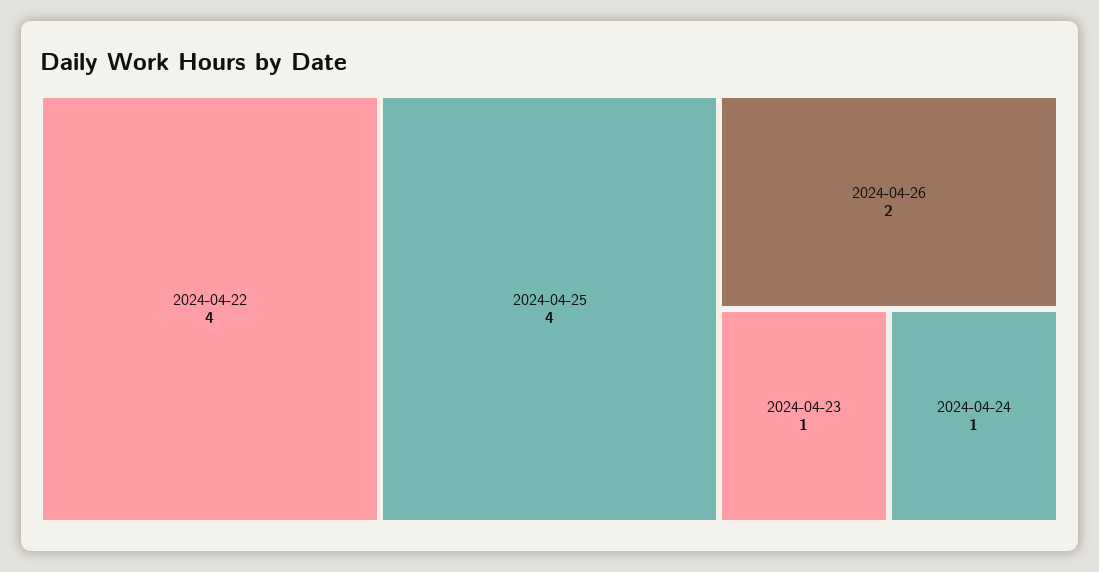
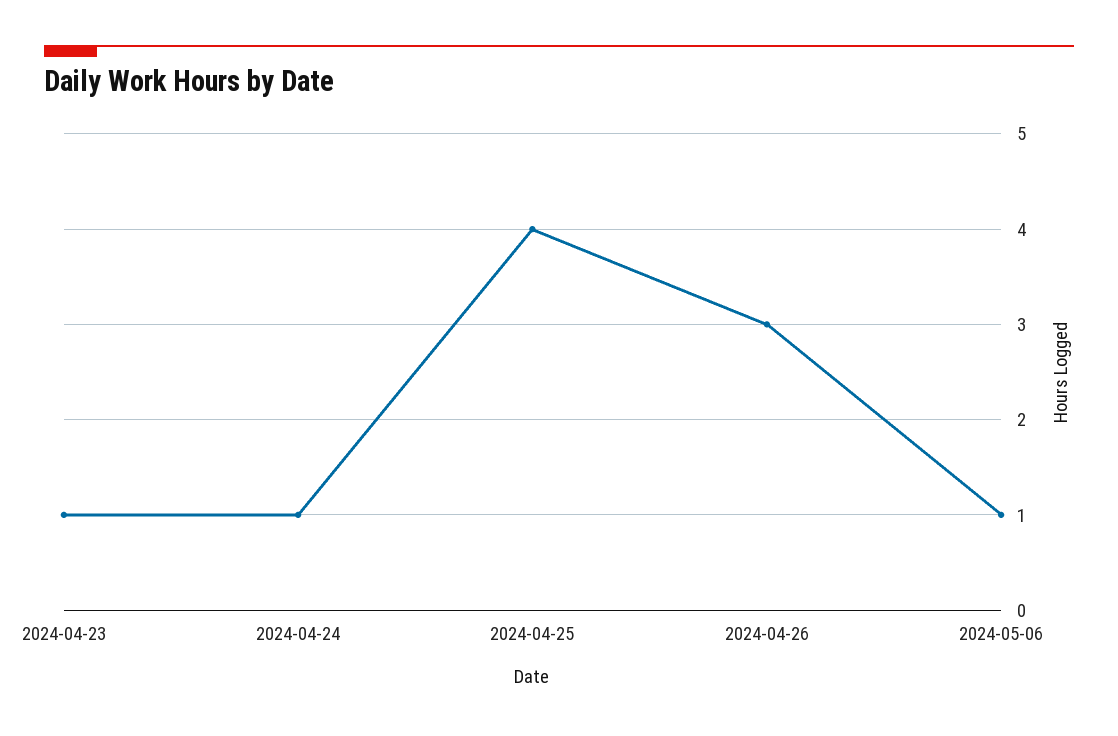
2024-04-22: 4 -> none
2024-04-26: 2 -> 3
2024-05-06: none -> 1

